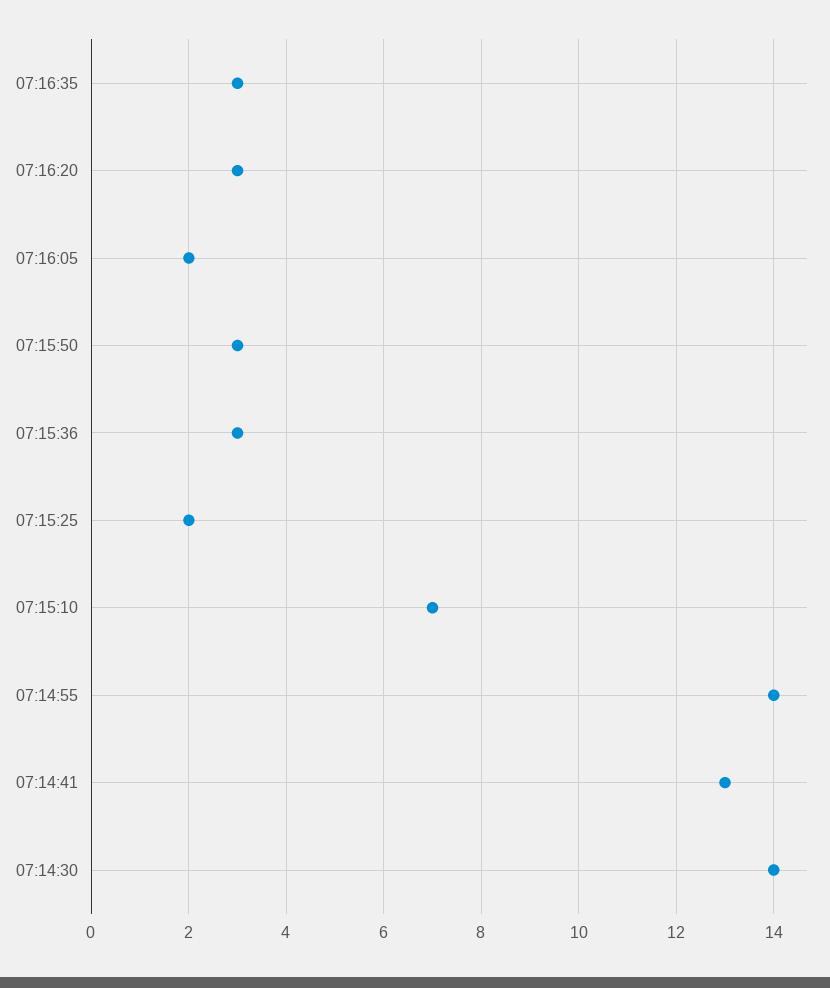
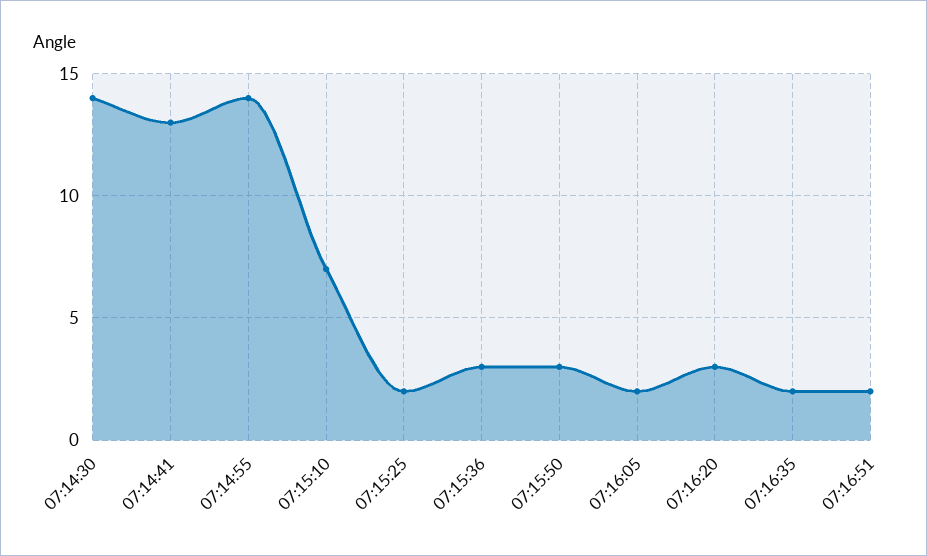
07:16:35: 3 -> 2
07:16:51: none -> 2

